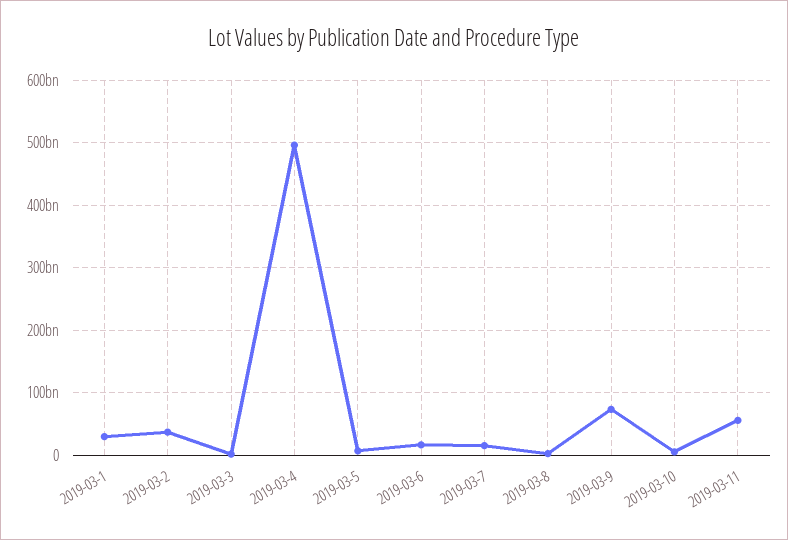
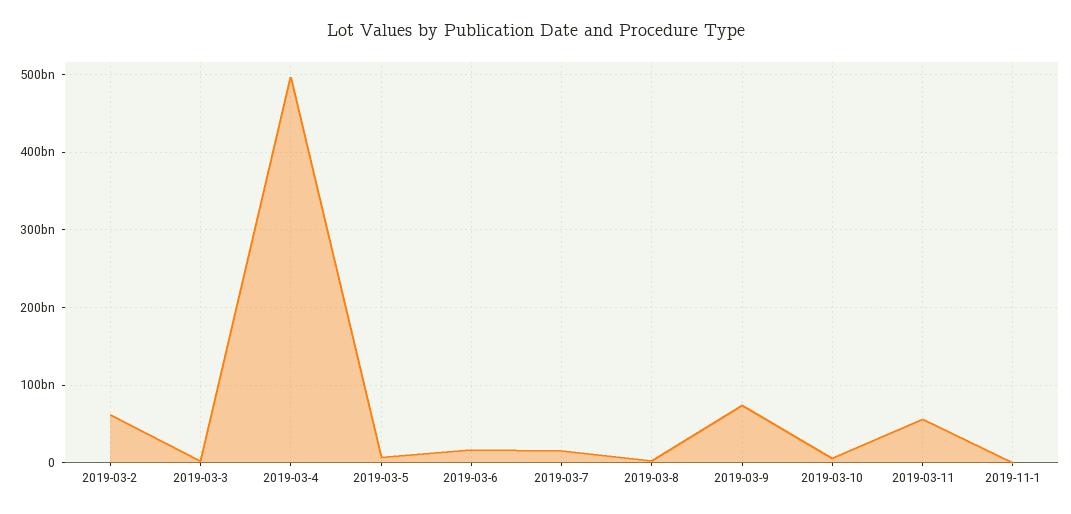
2019-03-1: 30000000000 -> none
2019-03-2: 40000000000 -> 60000000000
2019-11-1: none -> 0

